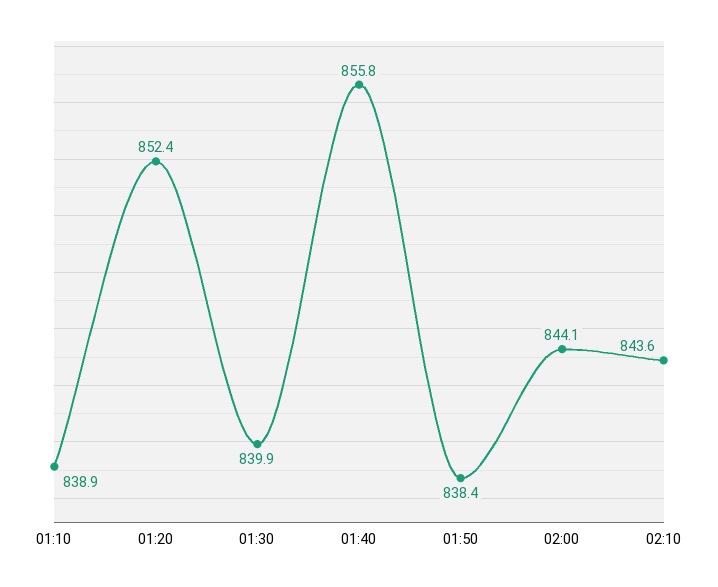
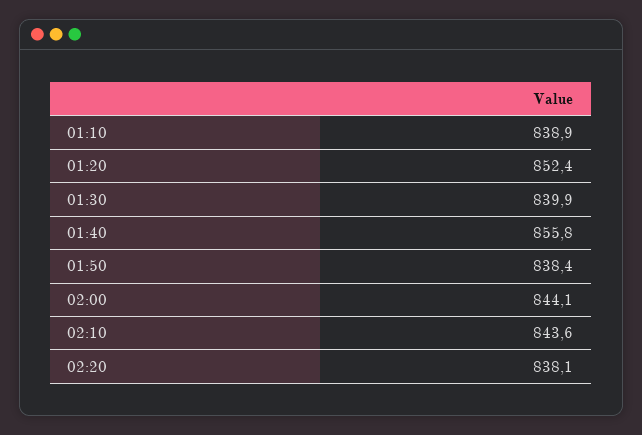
02:20: none -> 838.1

